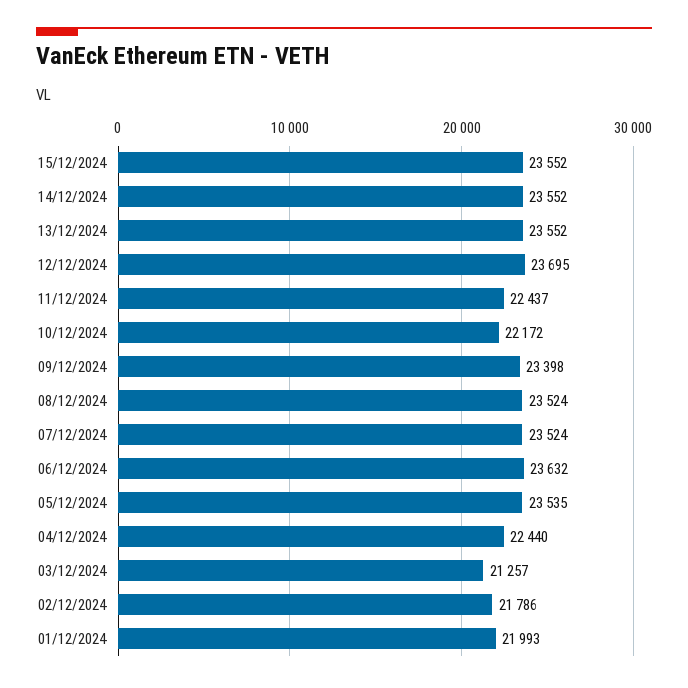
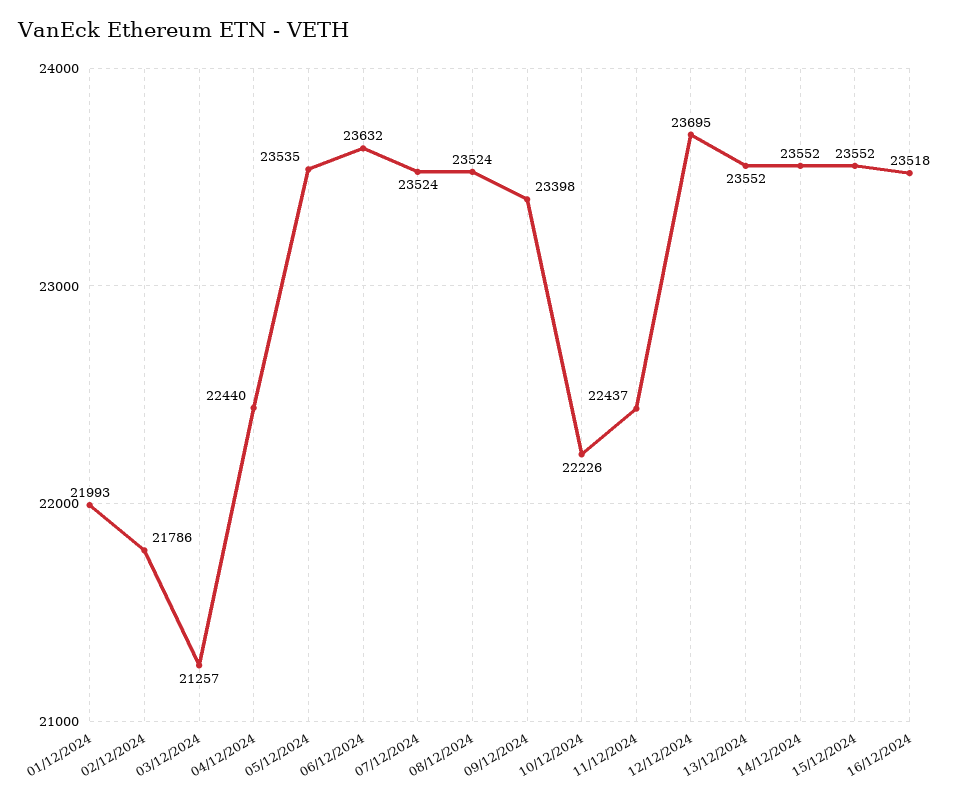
10/12/2024: 22172 -> 22226
16/12/2024: none -> 23518

